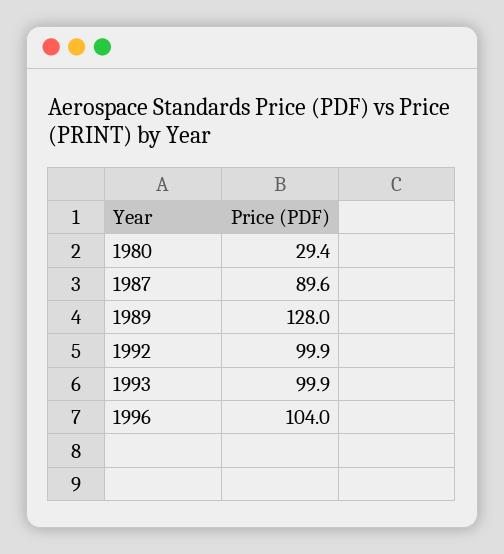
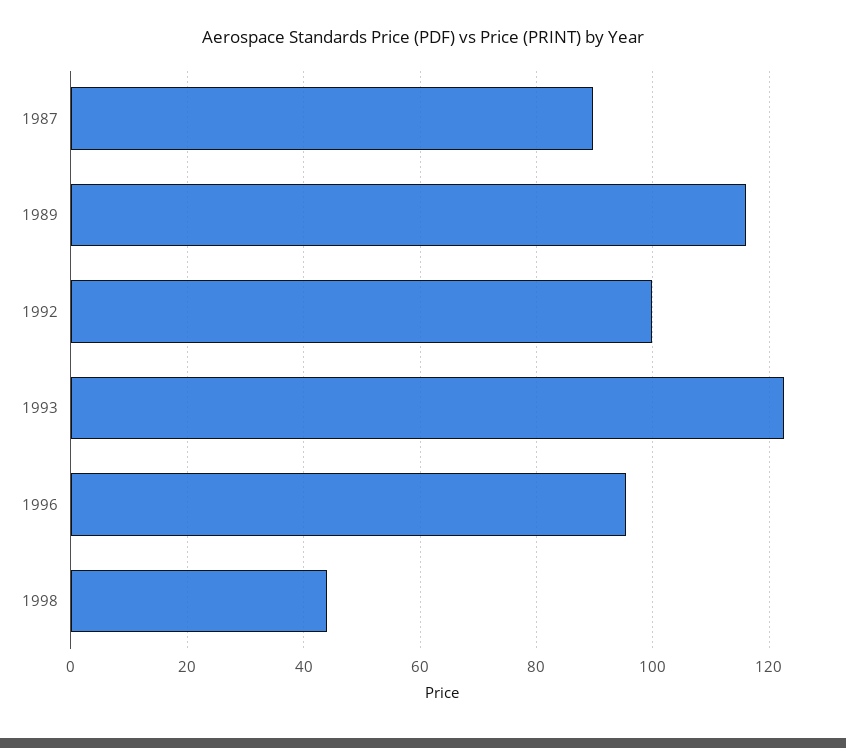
1980: 29.4 -> none
1989: 128 -> 116
1993: 99.9 -> 122
1996: 104 -> 96
1998: none -> 44

